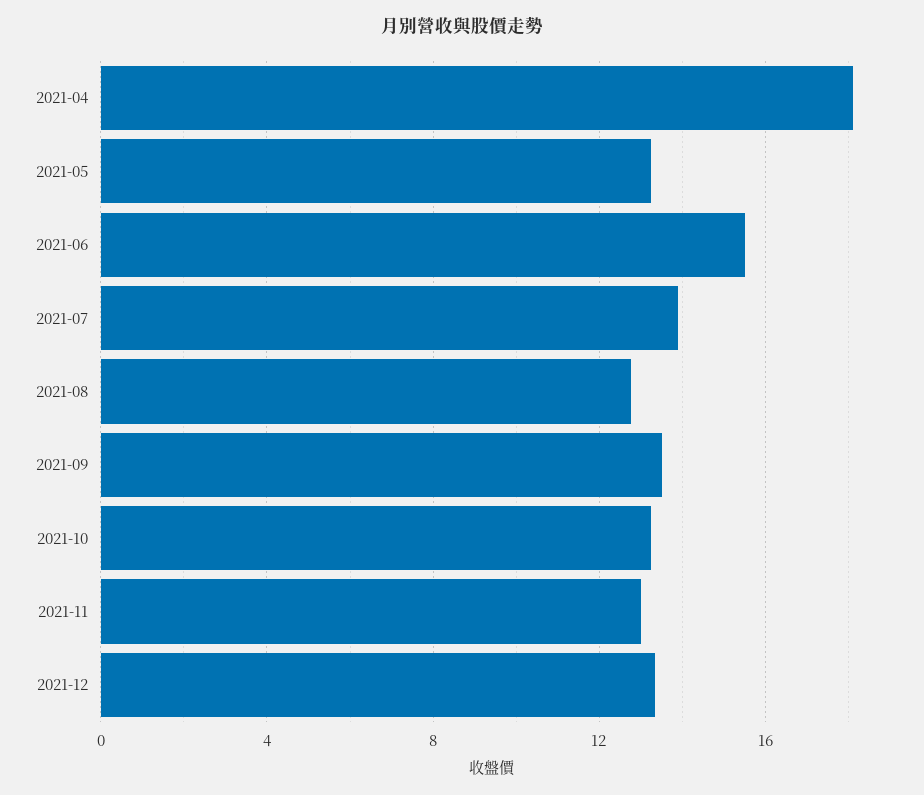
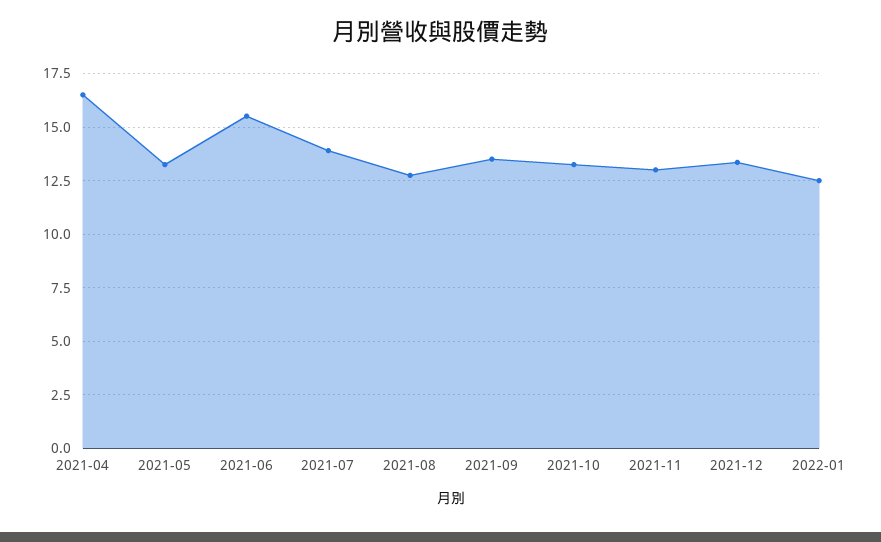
2021-04: 18 -> 16.5
2022-01: none -> 12.5

